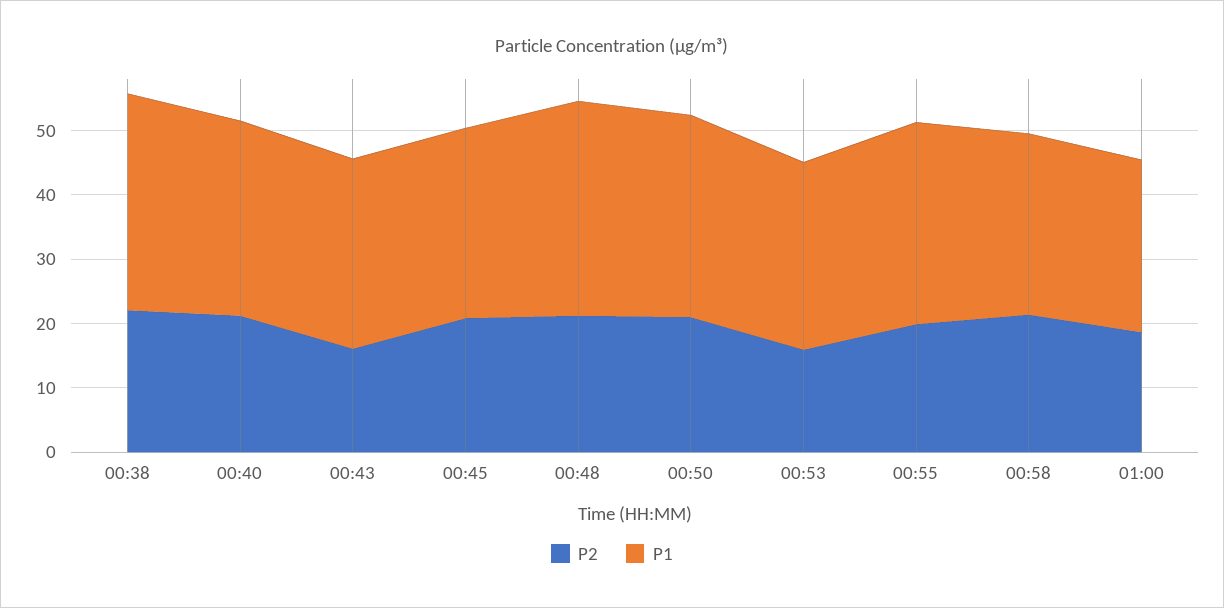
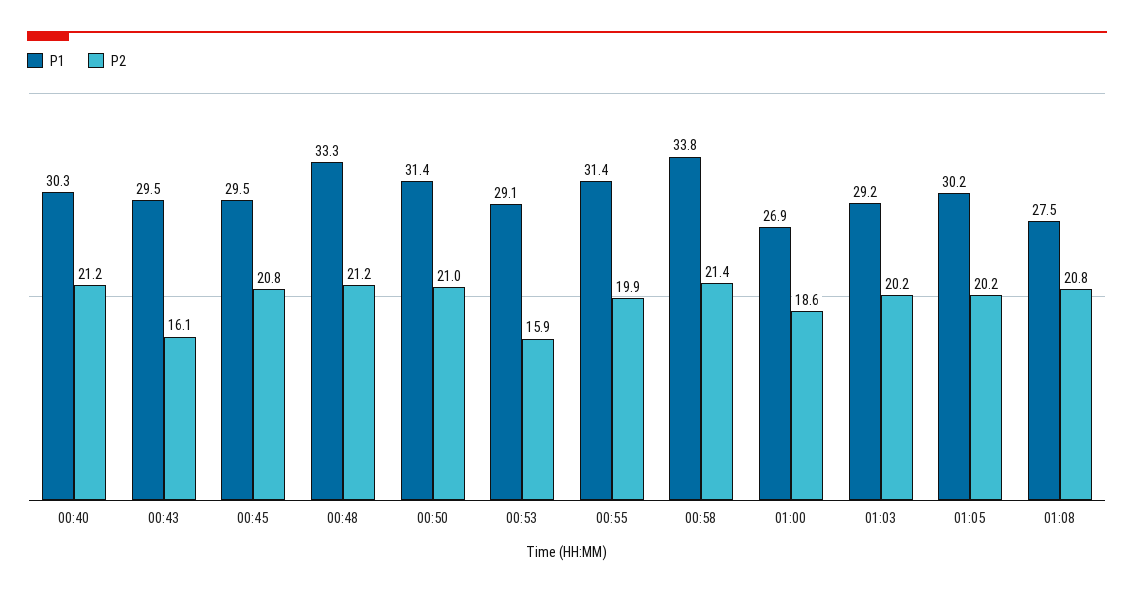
P2, 00:38: 22 -> none
P1, 00:38: 34 -> none
P1, 00:58: 28 -> 33.8
P1, 01:03: none -> 29.2
P2, 01:03: none -> 20.2
P1, 01:05: none -> 30.2
P2, 01:05: none -> 20.2
P1, 01:08: none -> 27.5
P2, 01:08: none -> 20.8

